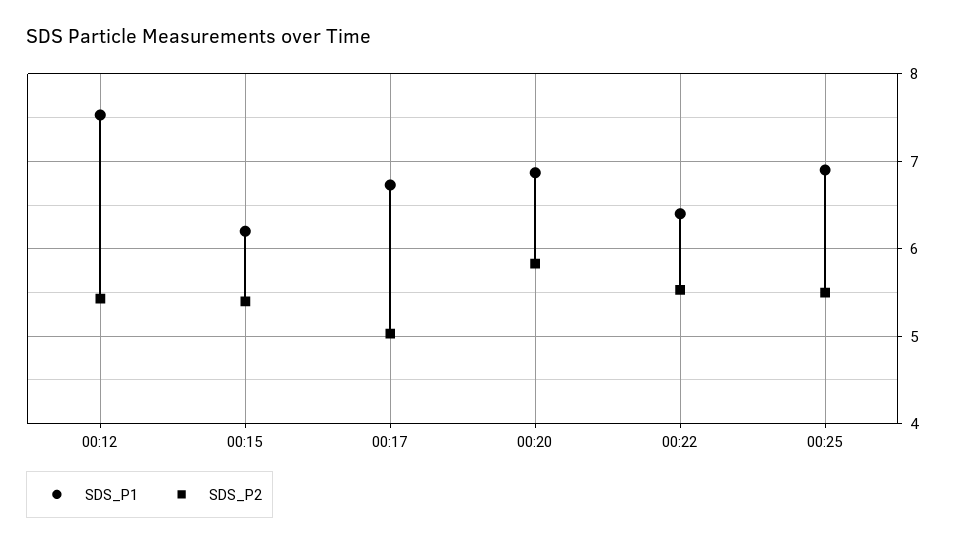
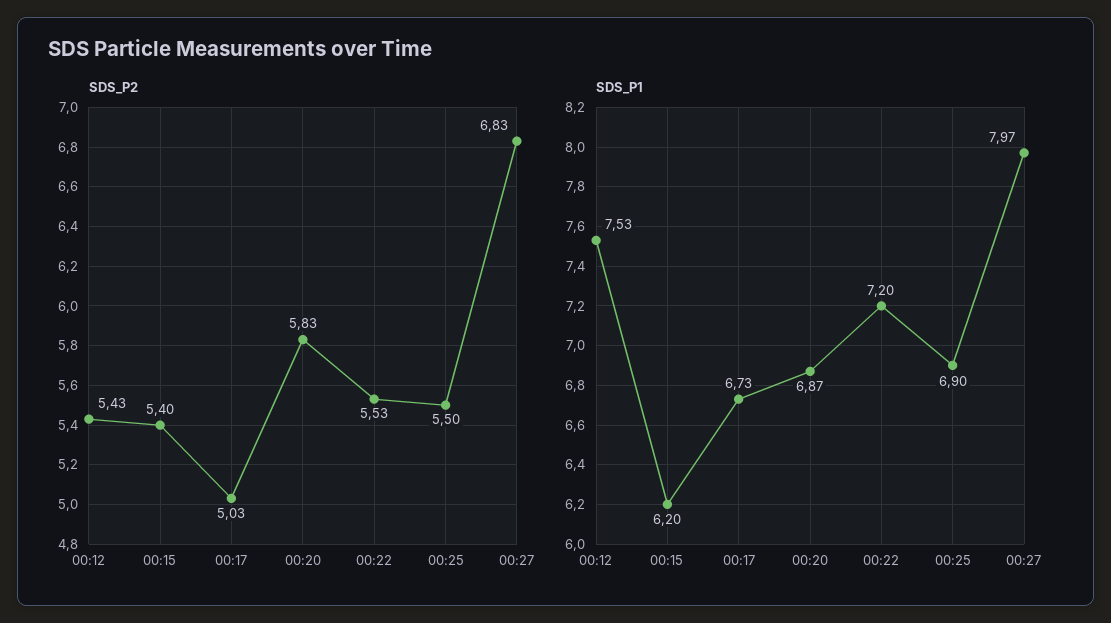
SDS_P1, 00:22: 6.4 -> 7.2
SDS_P2, 00:27: none -> 6.83
SDS_P1, 00:27: none -> 7.97

